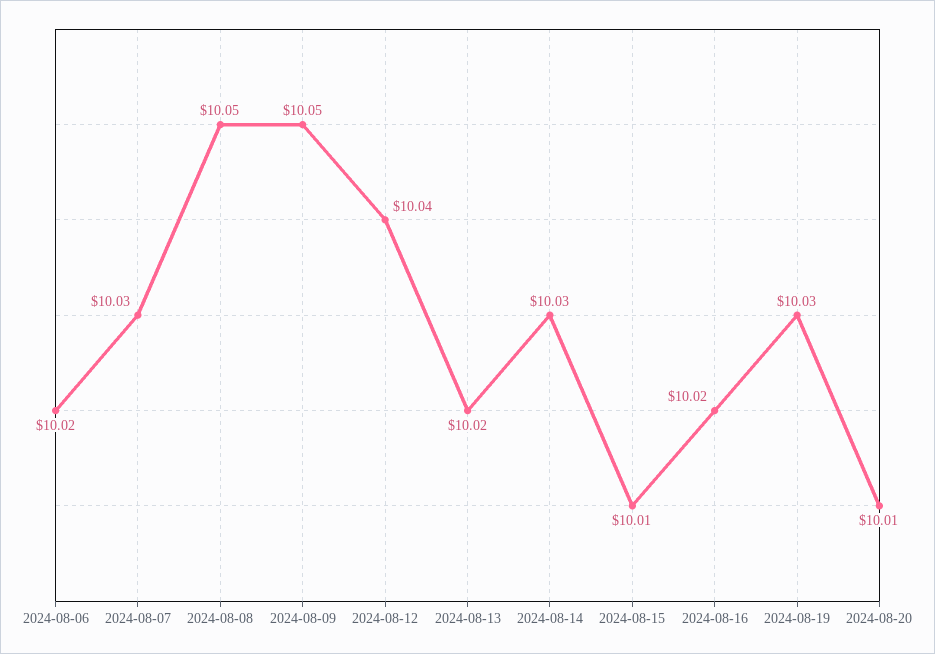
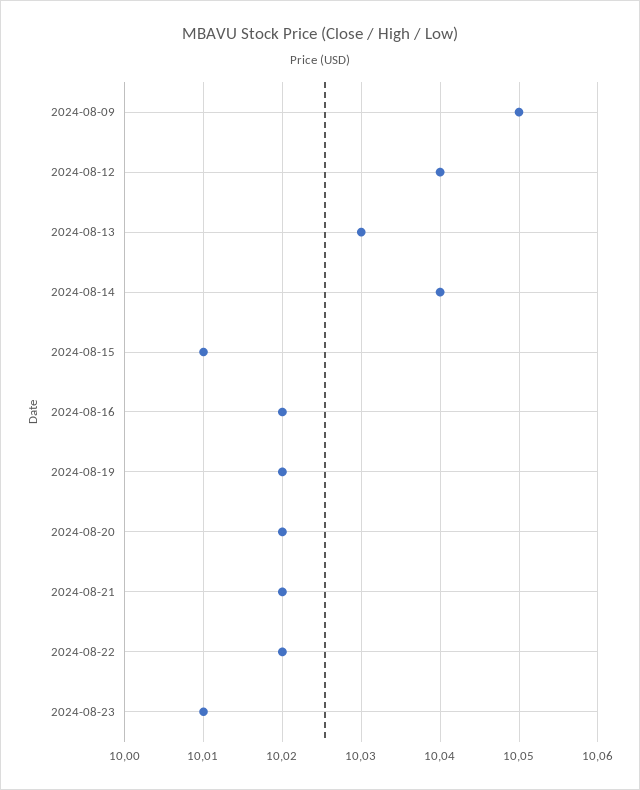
2024-08-06: 10.02 -> none
2024-08-07: 10.03 -> none
2024-08-08: 10.05 -> none
2024-08-13: 10.02 -> 10.03
2024-08-14: 10.03 -> 10.04
2024-08-19: 10.03 -> 10.02
2024-08-20: 10.01 -> 10.02
2024-08-21: none -> 10.02
2024-08-22: none -> 10.02
2024-08-23: none -> 10.01

